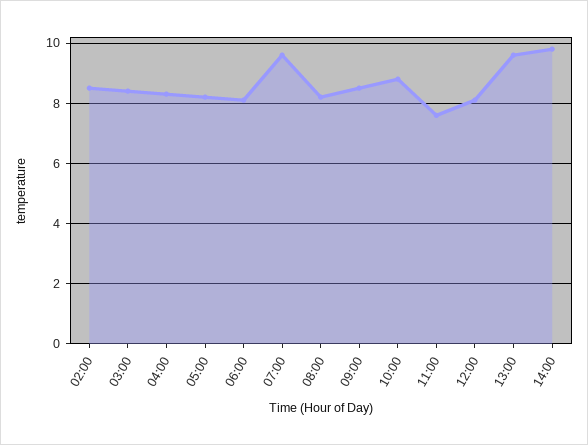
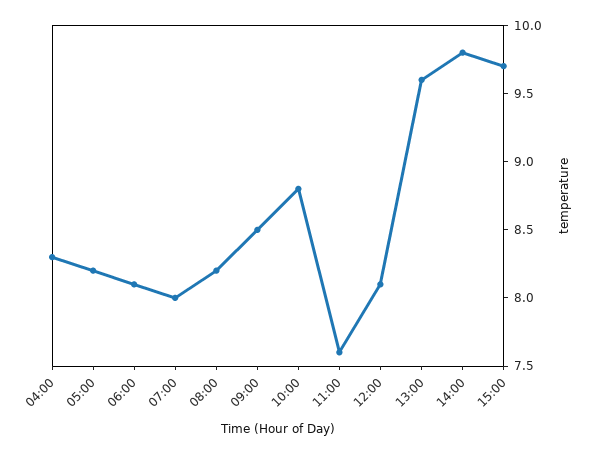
02:00: 8.5 -> none
03:00: 8.5 -> none
07:00: 9.5 -> 8
15:00: none -> 9.7

